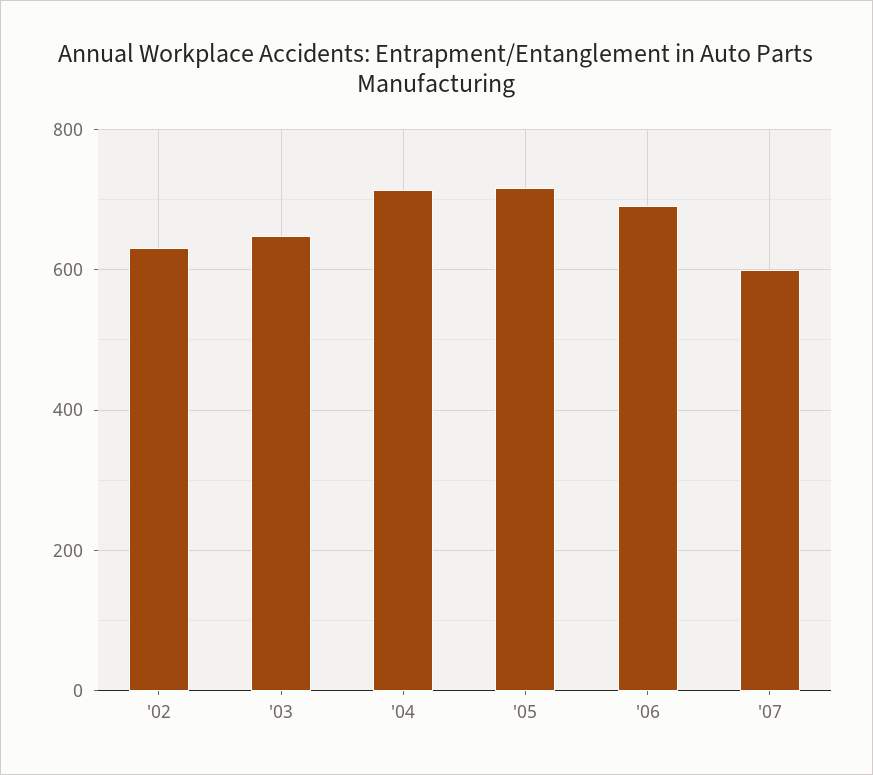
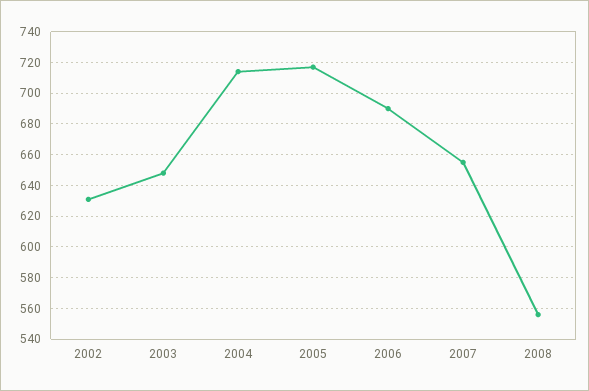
'07: 600 -> 655
2008: none -> 555

